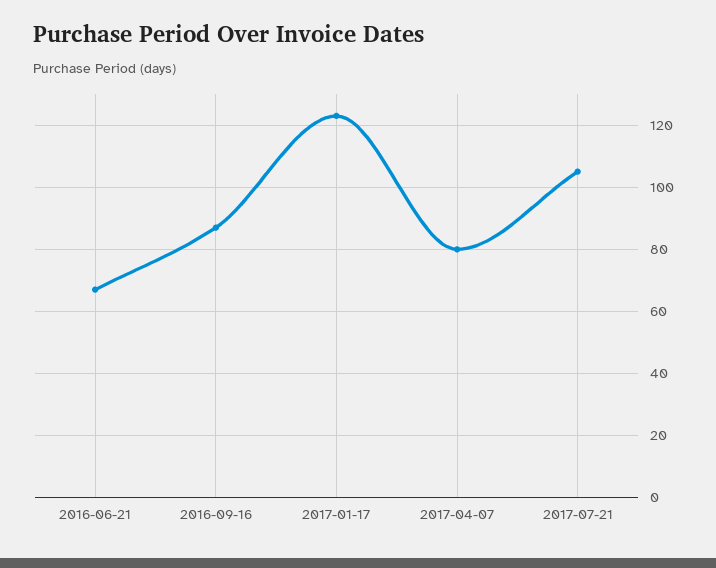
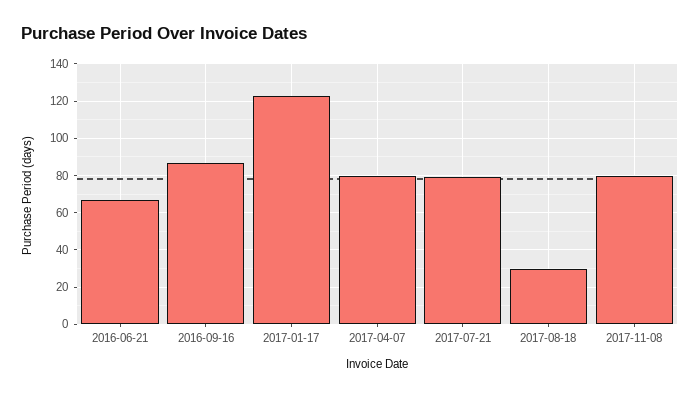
2017-07-21: 105 -> 80
2017-08-18: none -> 30
2017-11-08: none -> 80

